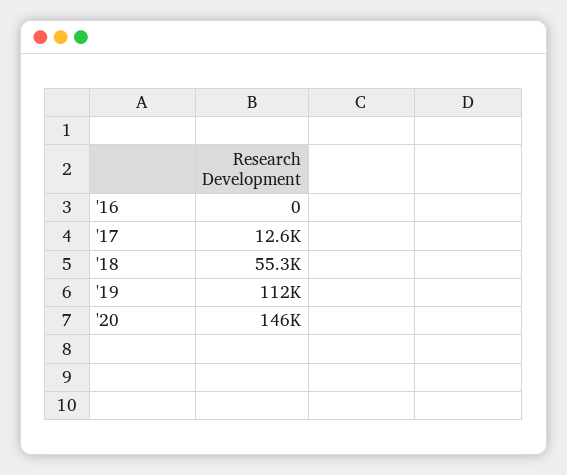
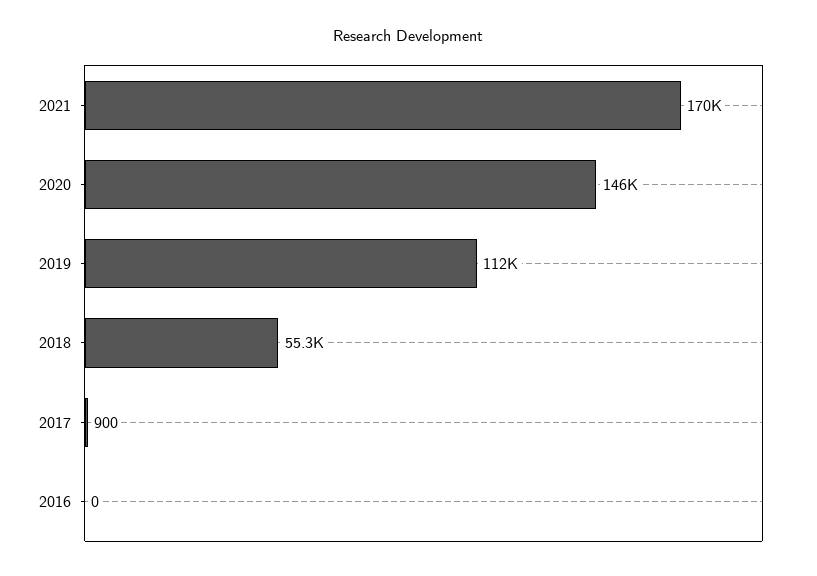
'17: 12600 -> 900
2021: none -> 170000

